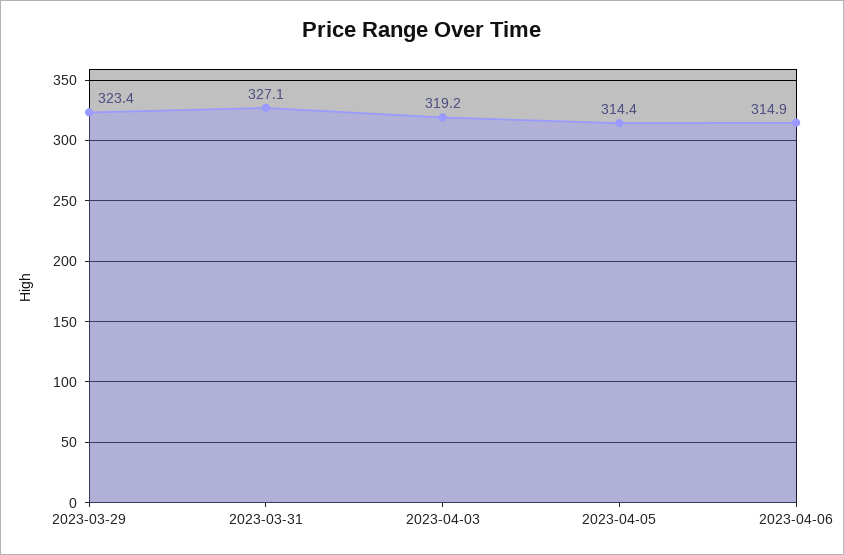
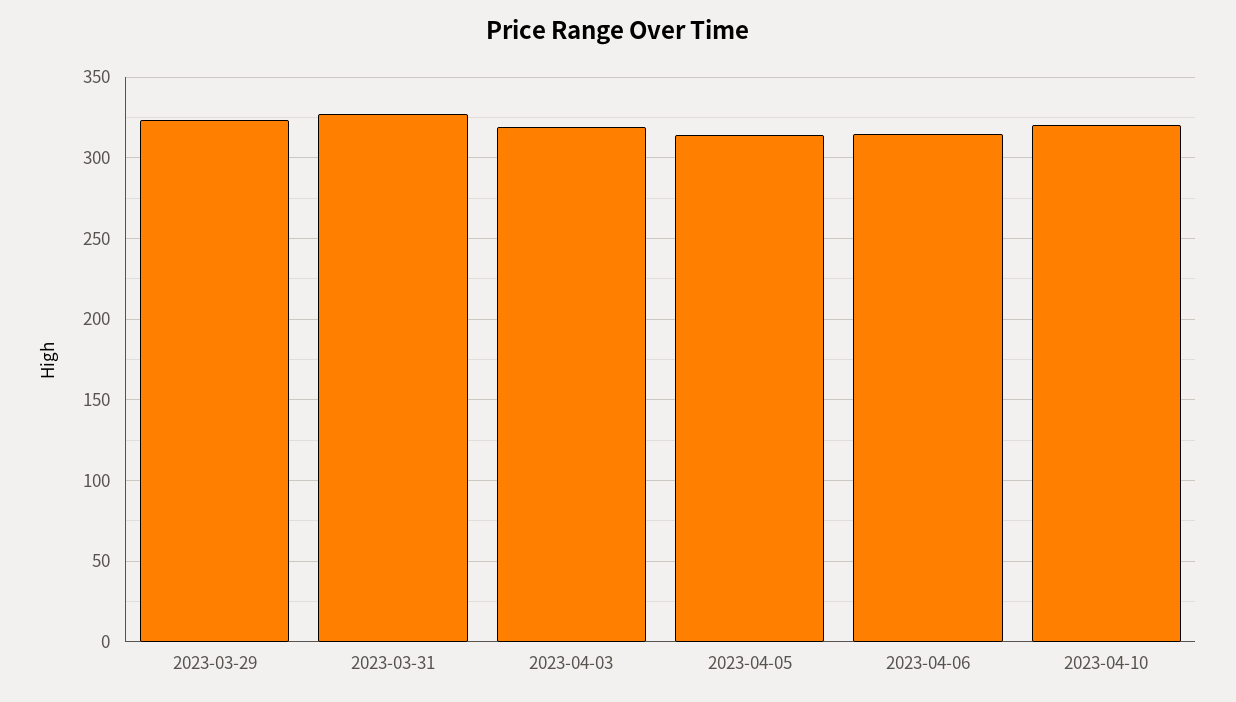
2023-04-10: none -> 320

